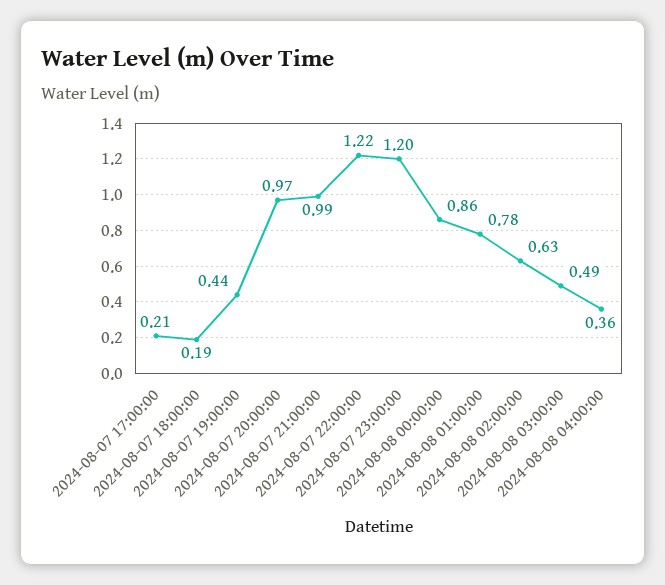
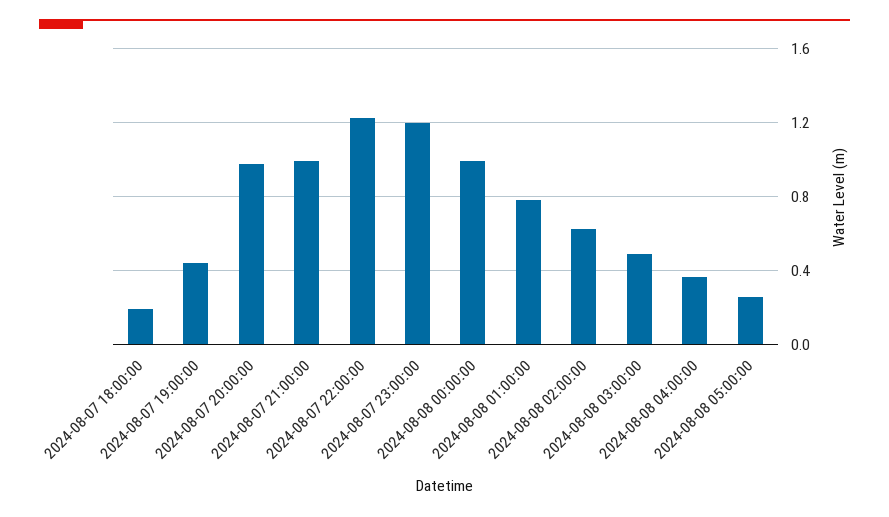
2024-08-07 17:00:00: 0.21 -> none
2024-08-08 00:00:00: 0.86 -> 1
2024-08-08 05:00:00: none -> 0.25

